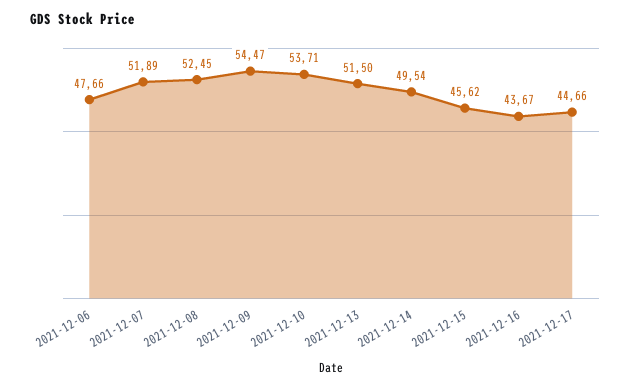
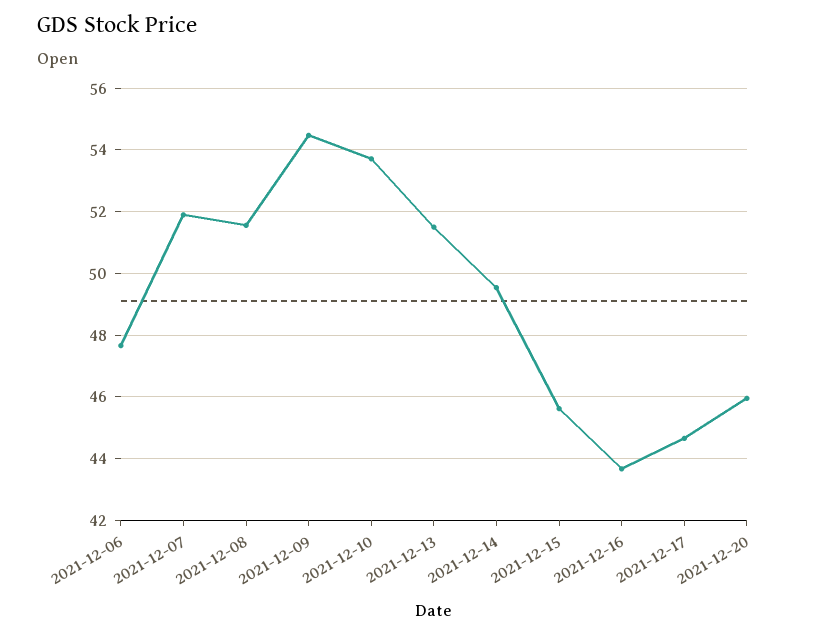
2021-12-08: 52.45 -> 51.6
2021-12-20: none -> 46

